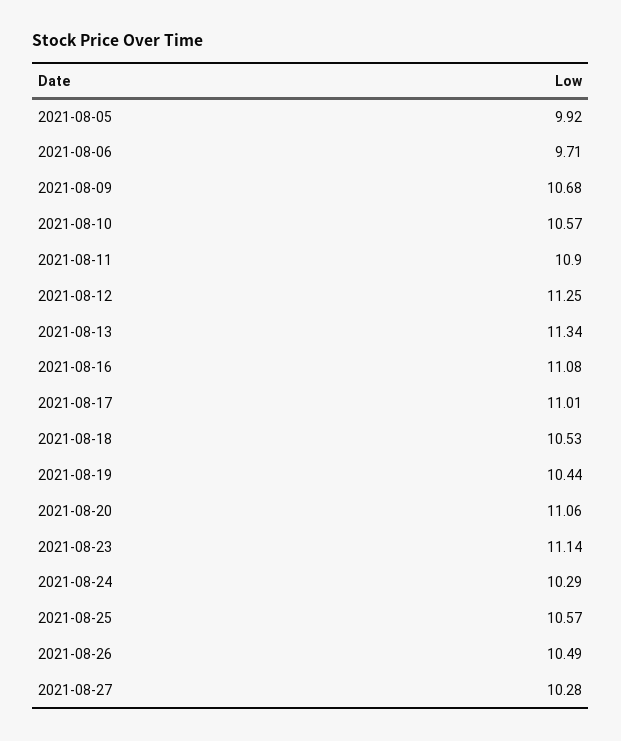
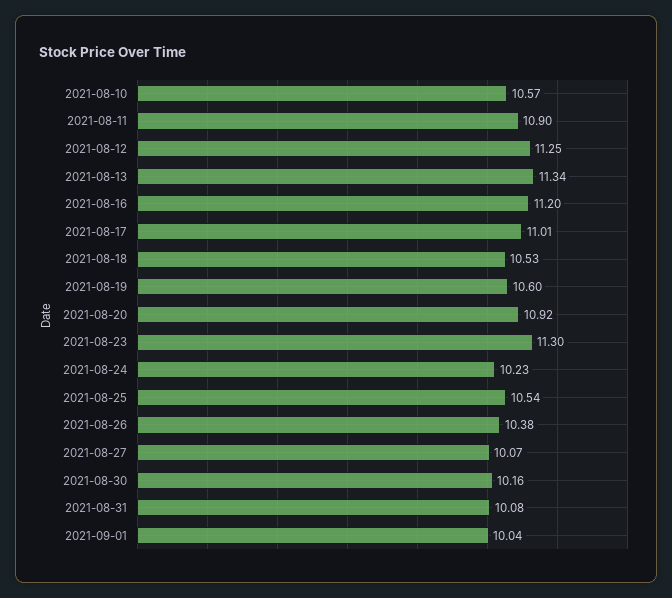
2021-08-05: 9.92 -> none
2021-08-06: 9.71 -> none
2021-08-09: 10.68 -> none
2021-08-16: 11.08 -> 11.2
2021-08-19: 10.44 -> 10.6
2021-08-20: 11.06 -> 10.92
2021-08-23: 11.14 -> 11.3
2021-08-24: 10.29 -> 10.23
2021-08-25: 10.57 -> 10.54
2021-08-26: 10.49 -> 10.38
2021-08-27: 10.28 -> 10.07
2021-08-30: none -> 10.16
2021-08-31: none -> 10.08
2021-09-01: none -> 10.04

